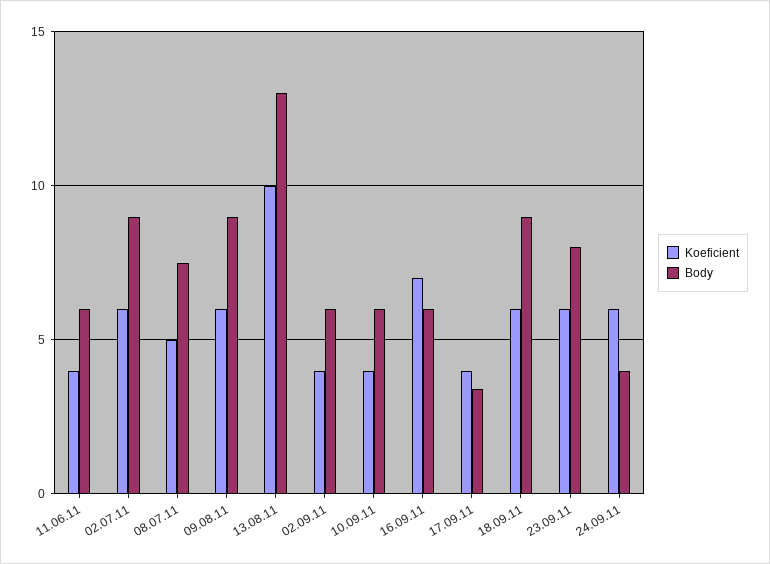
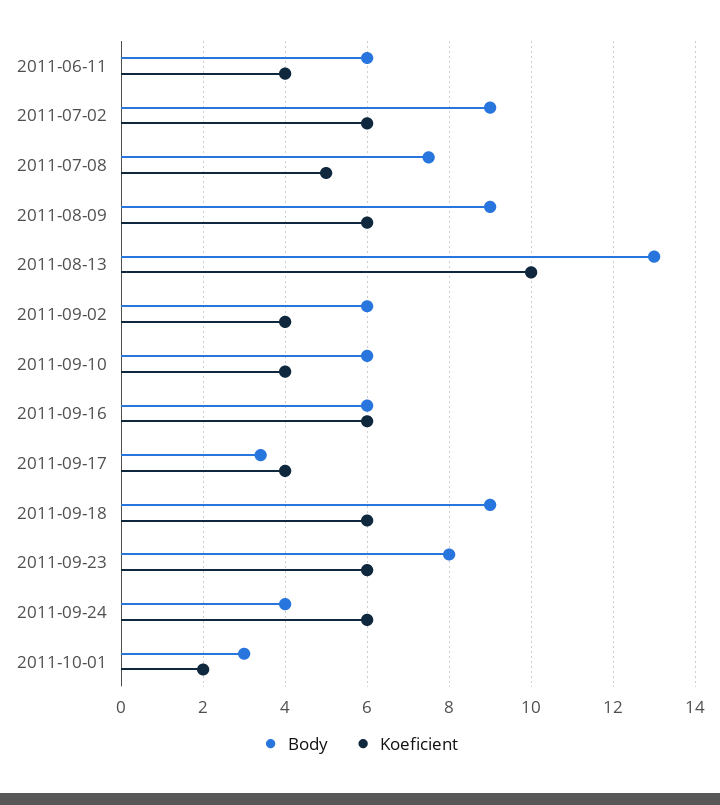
Koeficient, 16.09.11: 7 -> 6
Body, 2011-10-01: none -> 3
Koeficient, 2011-10-01: none -> 2

